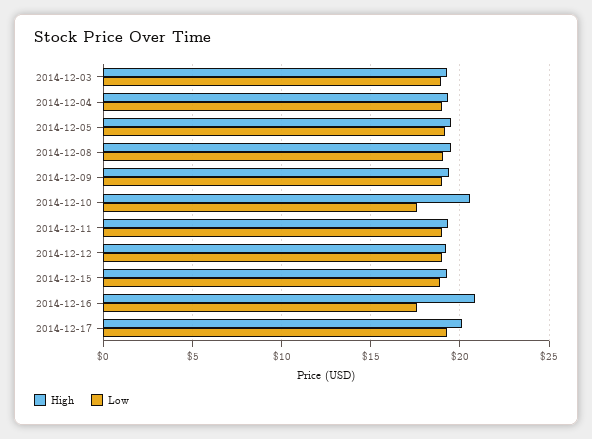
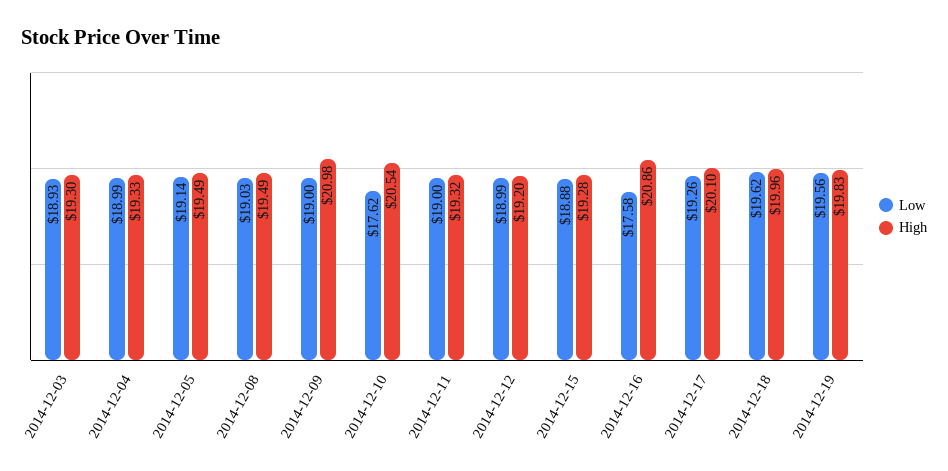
High, 2014-12-09: 19.5 -> 20.98
Low, 2014-12-18: none -> 19.62
High, 2014-12-18: none -> 19.96
Low, 2014-12-19: none -> 19.56
High, 2014-12-19: none -> 19.83

